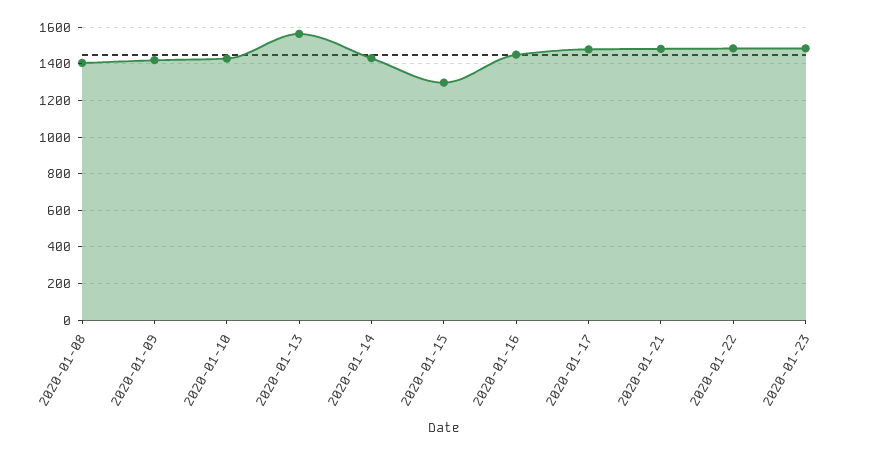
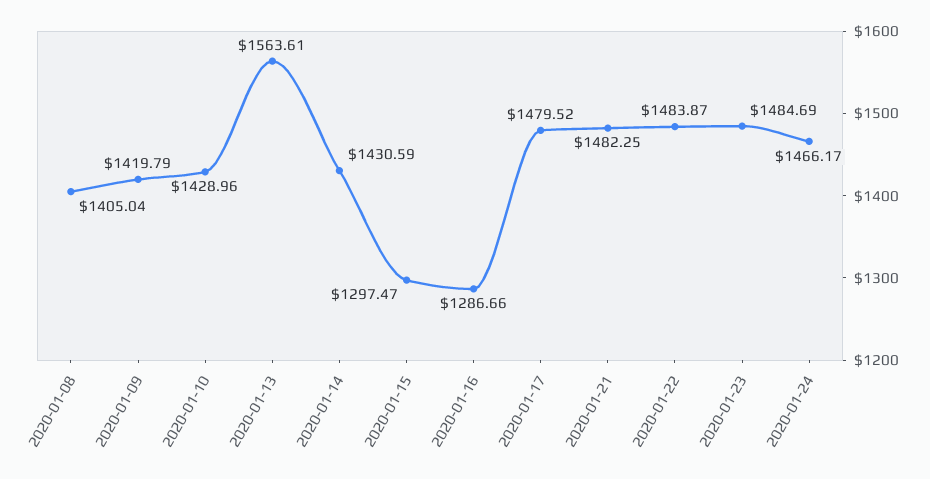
2020-01-16: 1450 -> 1286.66
2020-01-24: none -> 1466.17

